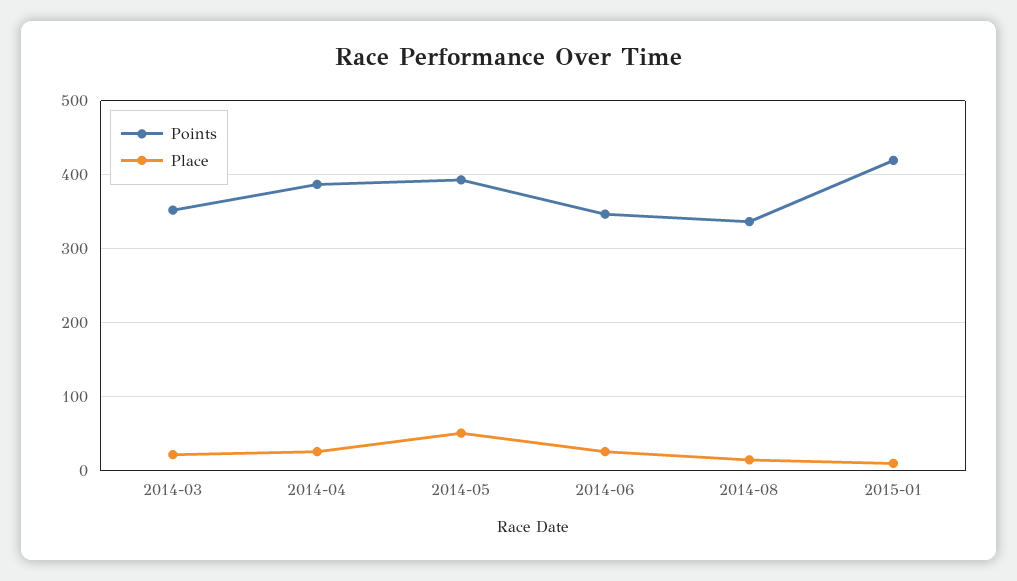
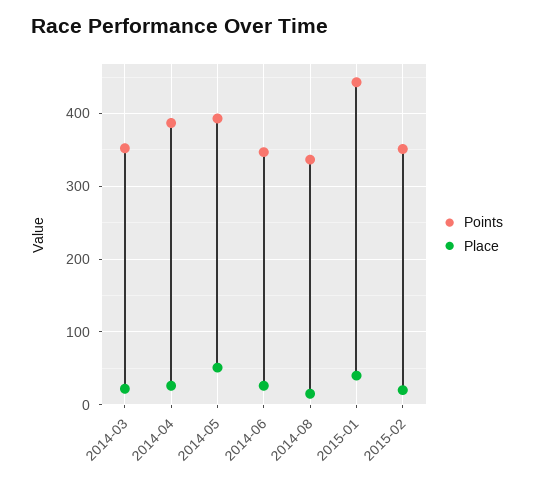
Points, 2015-01: 420 -> 440
Place, 2015-01: 10 -> 40
Points, 2015-02: none -> 350
Place, 2015-02: none -> 20

